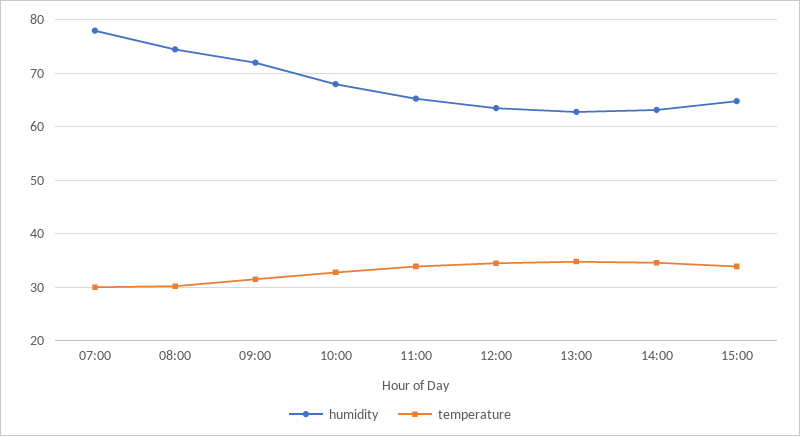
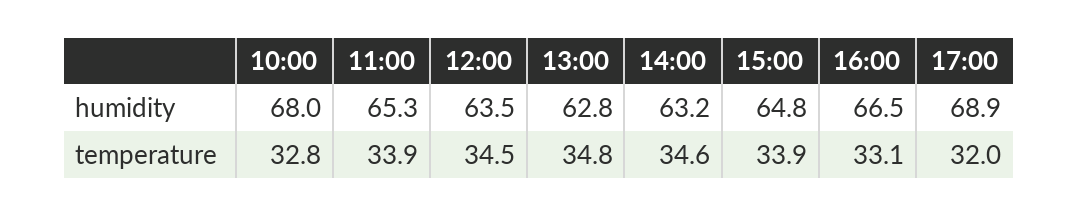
humidity, 07:00: 78 -> none
temperature, 07:00: 30 -> none
humidity, 08:00: 74 -> none
temperature, 08:00: 30 -> none
humidity, 09:00: 72 -> none
temperature, 09:00: 32 -> none
humidity, 16:00: none -> 66.5
humidity, 17:00: none -> 68.9
temperature, 16:00: none -> 33.1
temperature, 17:00: none -> 32

